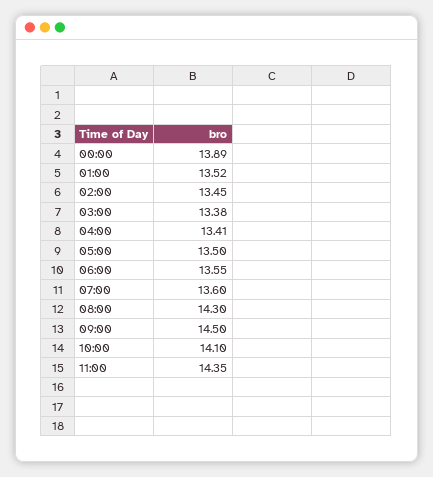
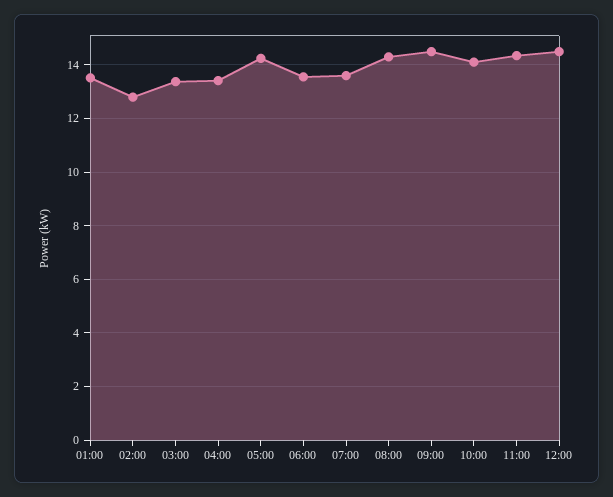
00:00: 13.89 -> none
02:00: 13.45 -> 12.75
05:00: 13.5 -> 14.25
12:00: none -> 14.5

